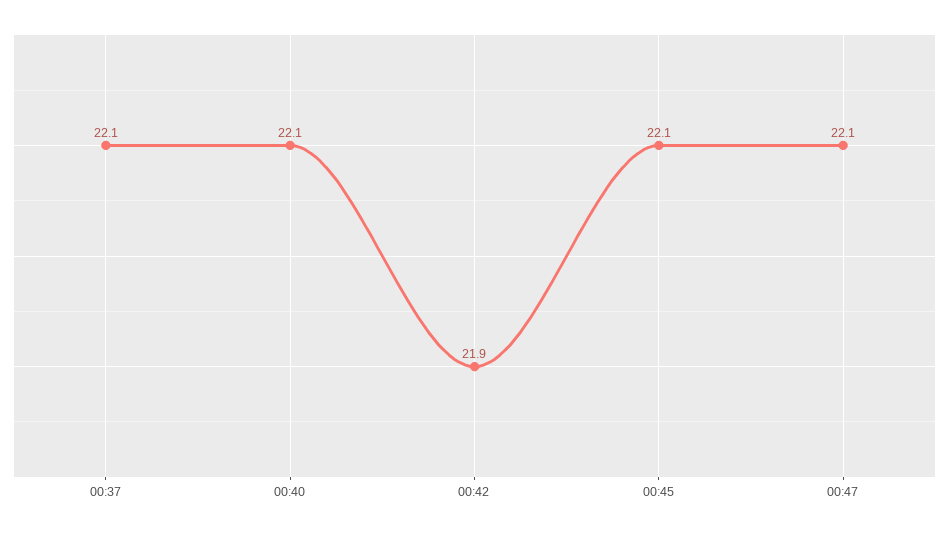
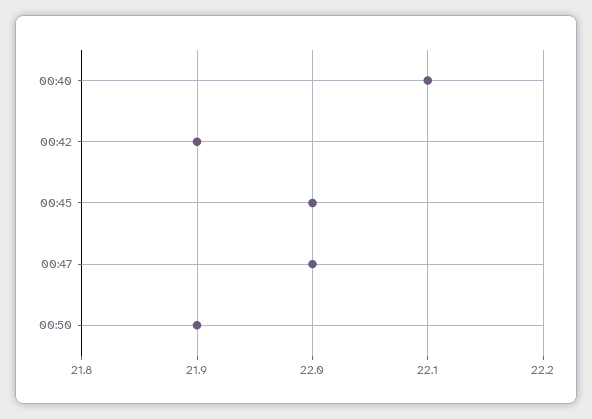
00:37: 22.1 -> none
00:45: 22.1 -> 22
00:47: 22.1 -> 22
00:50: none -> 21.9

